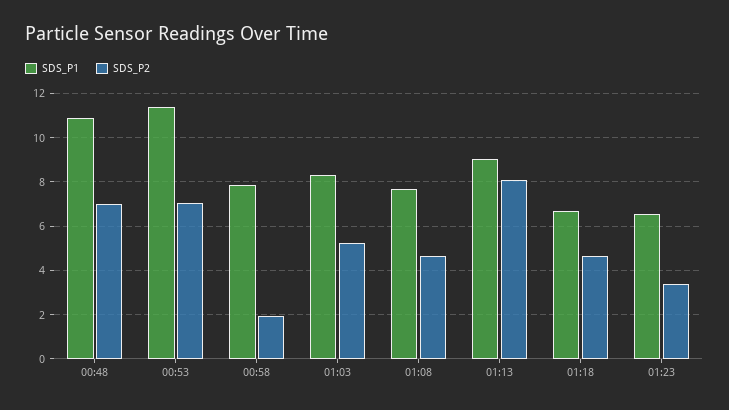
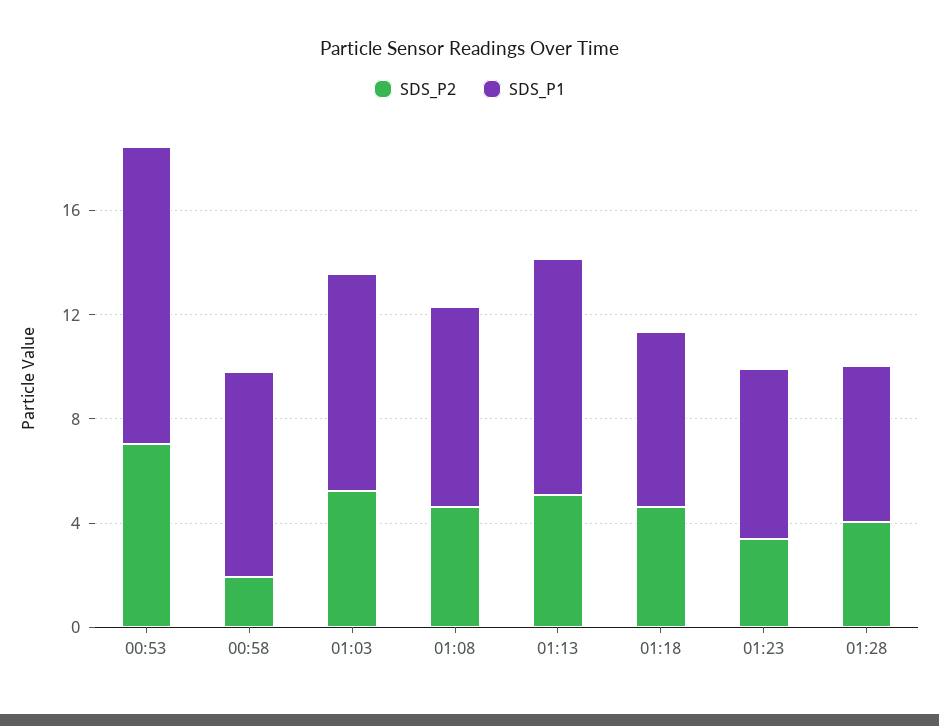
SDS_P1, 00:48: 11 -> none
SDS_P2, 00:48: 7 -> none
SDS_P2, 01:13: 8 -> 5
SDS_P2, 01:28: none -> 4
SDS_P1, 01:28: none -> 6

